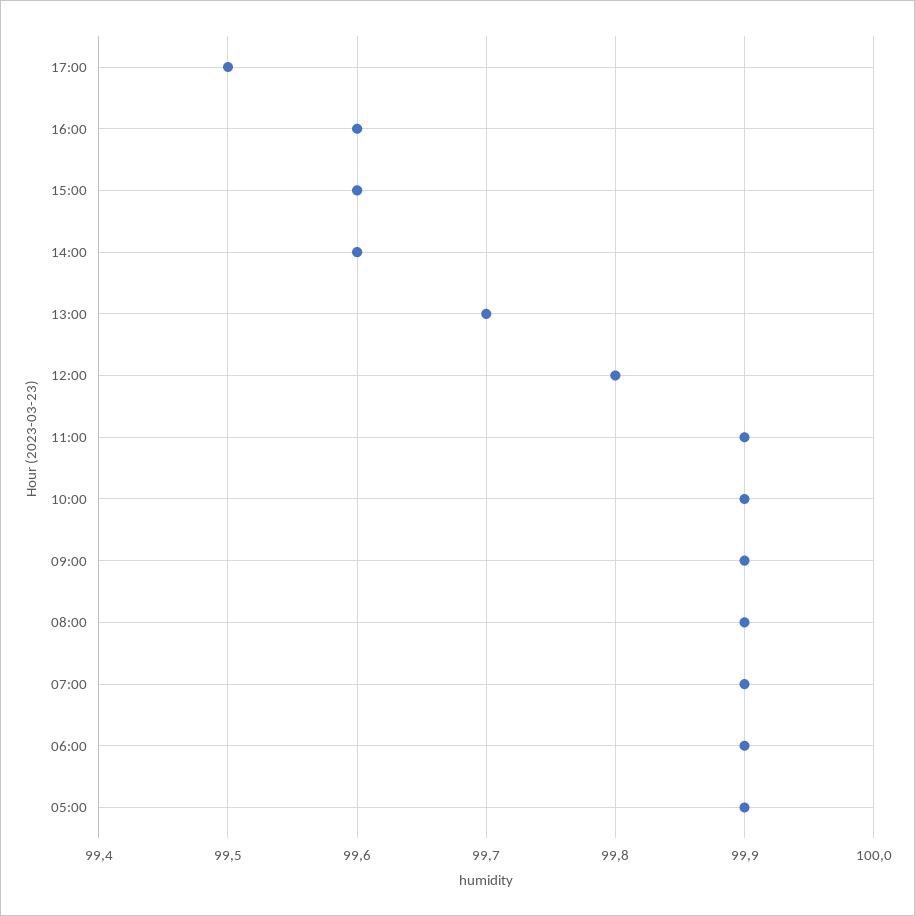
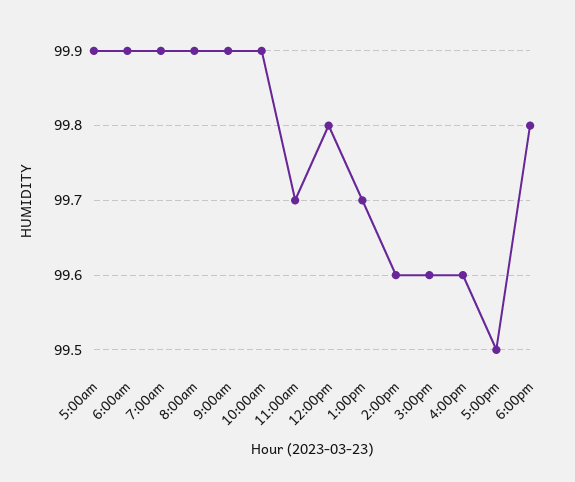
11:00: 99.9 -> 99.7
6:00pm: none -> 99.8

